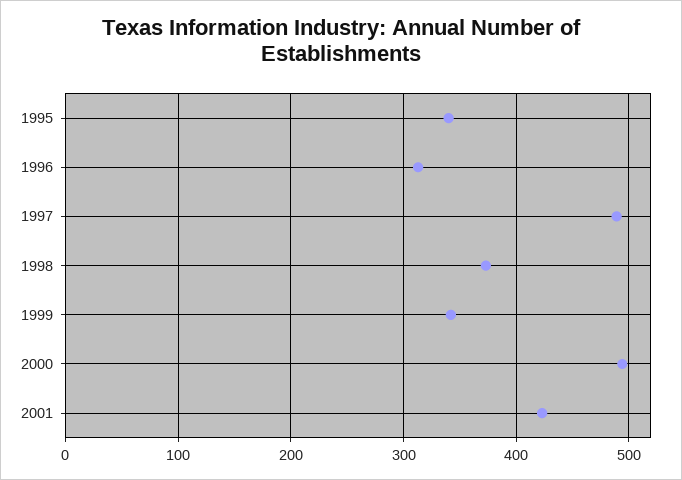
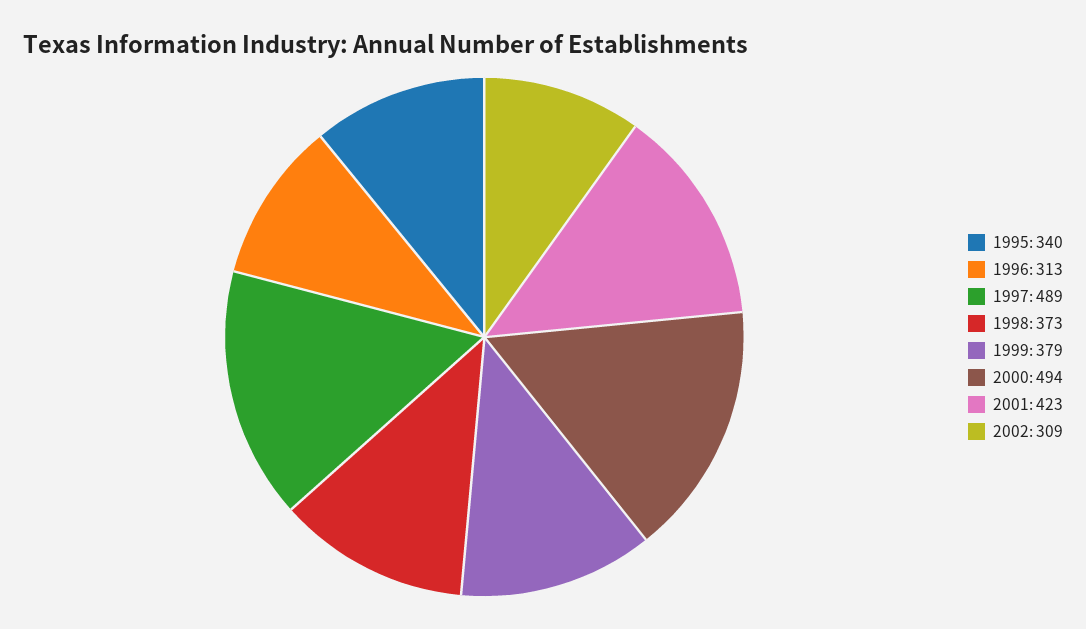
1999: 340 -> 379
2002: none -> 309

